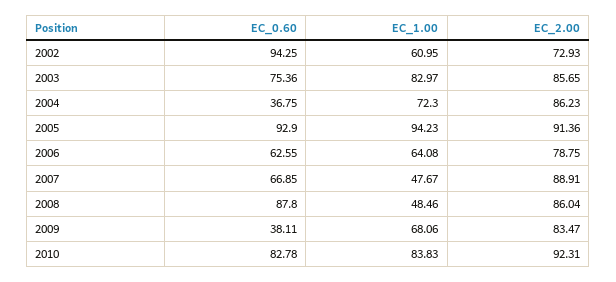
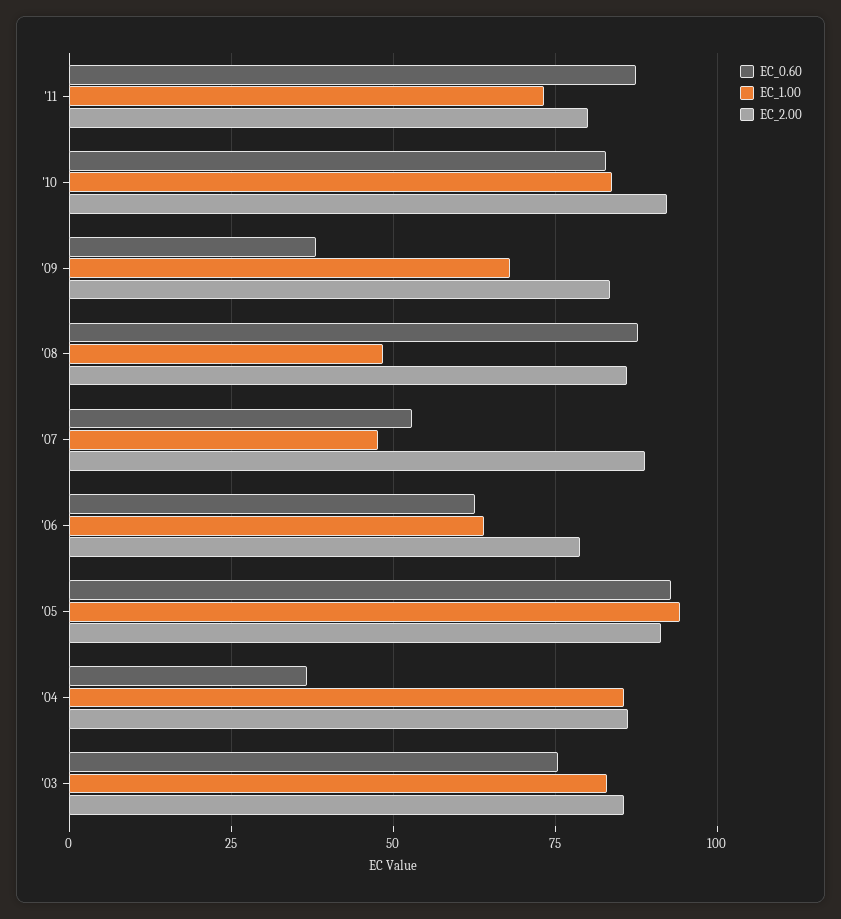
EC_0.60, 2002: 94.25 -> none
EC_1.00, 2002: 60.95 -> none
EC_2.00, 2002: 72.93 -> none
EC_1.00, 2004: 72.3 -> 85
EC_0.60, 2007: 66.85 -> 52.5
EC_0.60, '11: none -> 87.5
EC_1.00, '11: none -> 72.5
EC_2.00, '11: none -> 80

